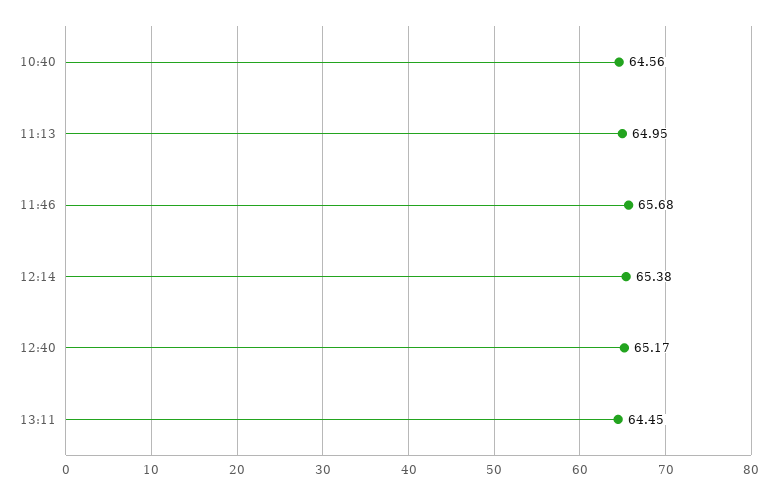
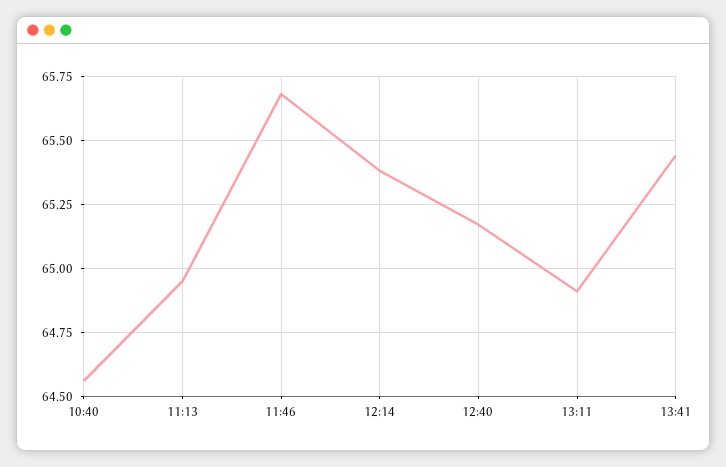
13:11: 64.45 -> 64.9
13:41: none -> 65.45

